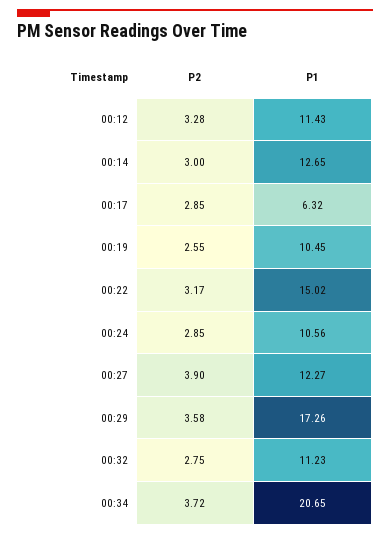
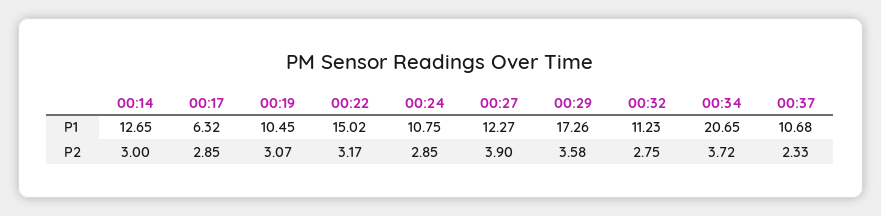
P2, 00:12: 3.28 -> none
P1, 00:12: 11.43 -> none
P2, 00:19: 2.55 -> 3.07
P1, 00:24: 10.56 -> 10.75
P1, 00:37: none -> 10.68
P2, 00:37: none -> 2.33

